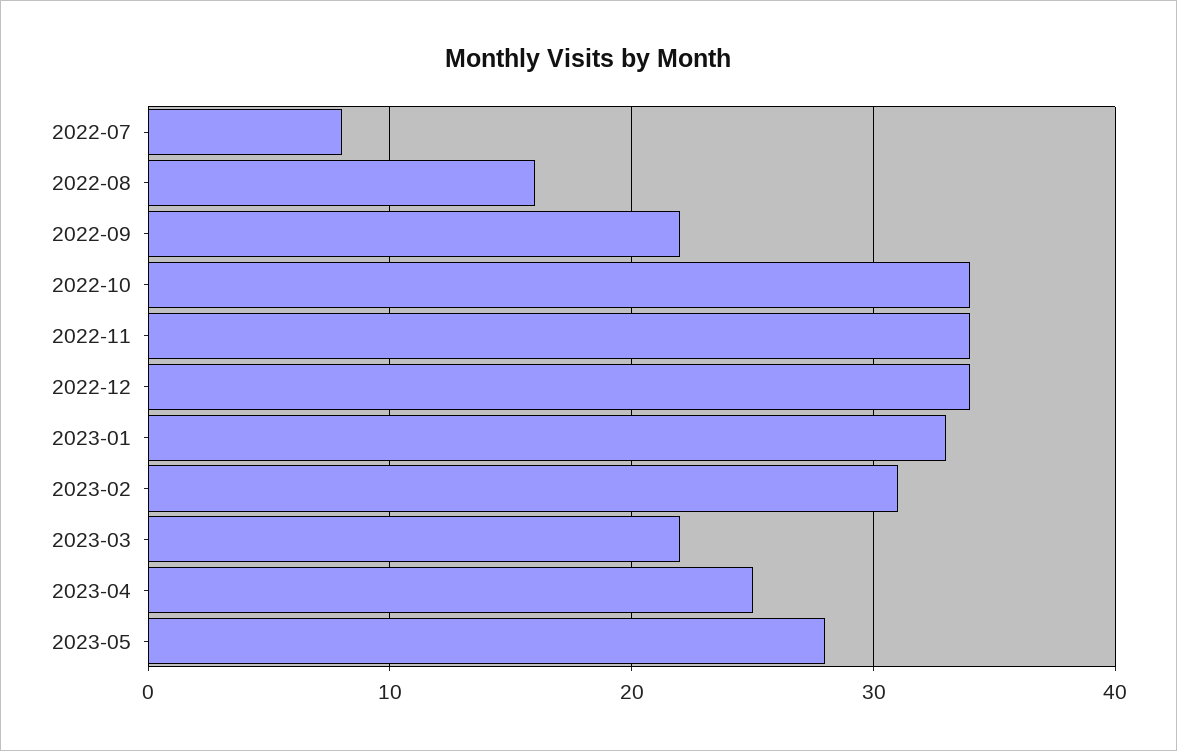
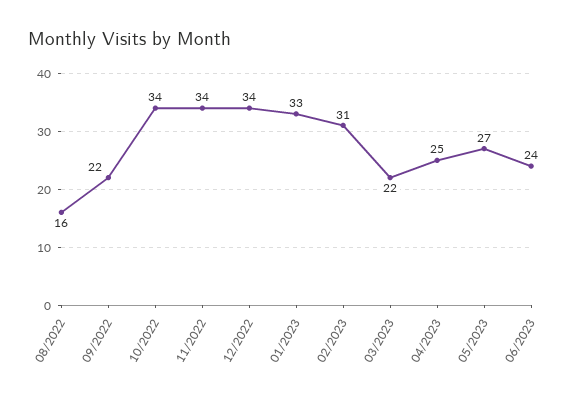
2022-07: 8 -> none
2023-05: 28 -> 27
06/2023: none -> 24

